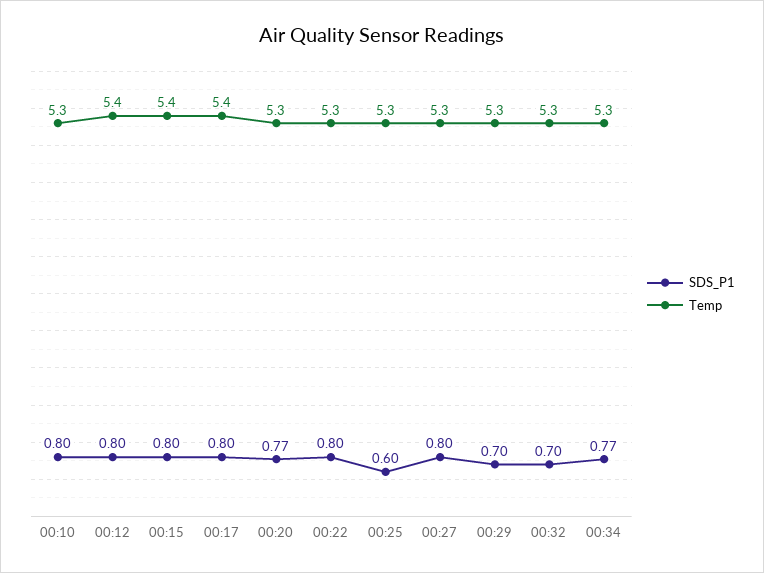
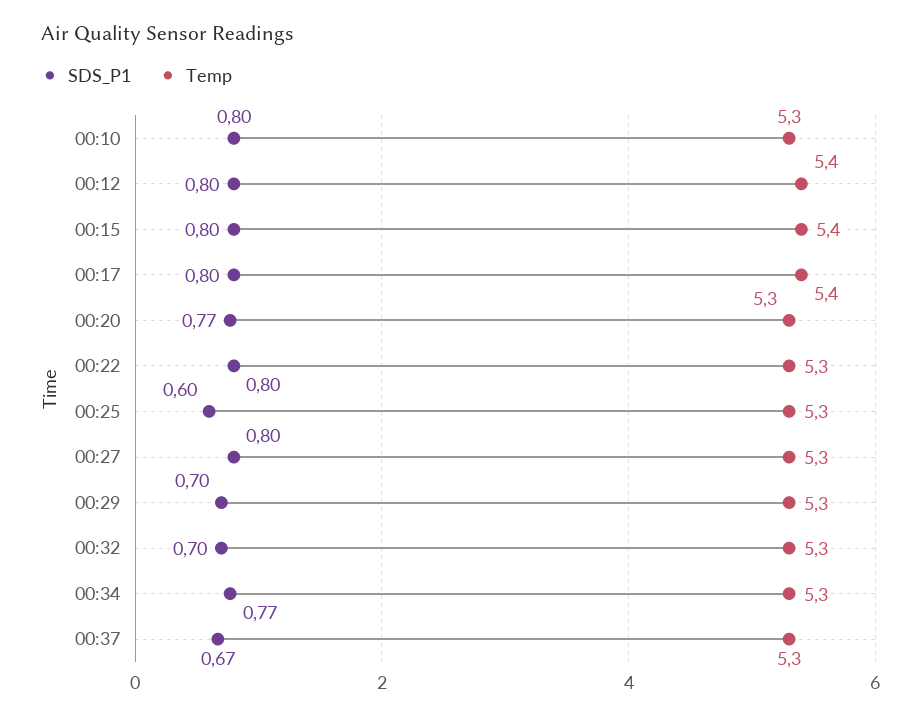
SDS_P1, 00:37: none -> 0.67
Temp, 00:37: none -> 5.3

